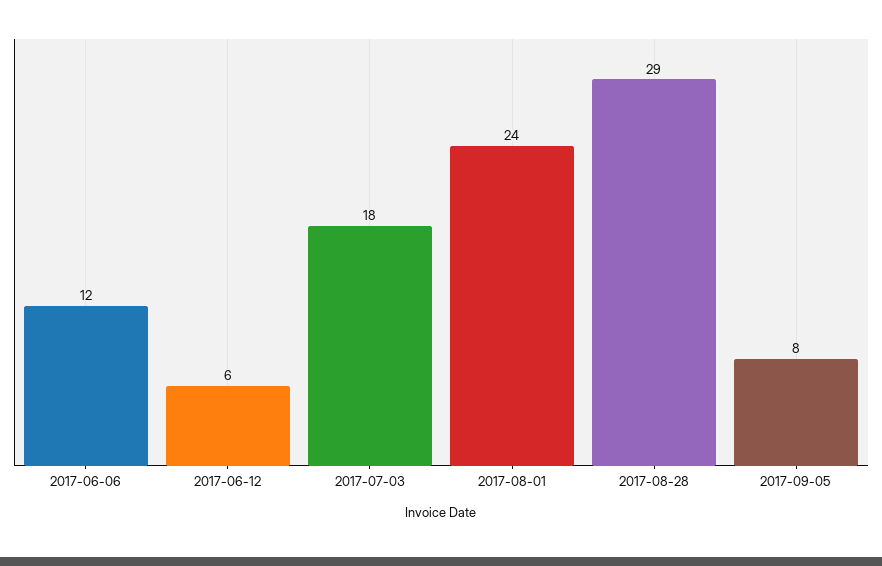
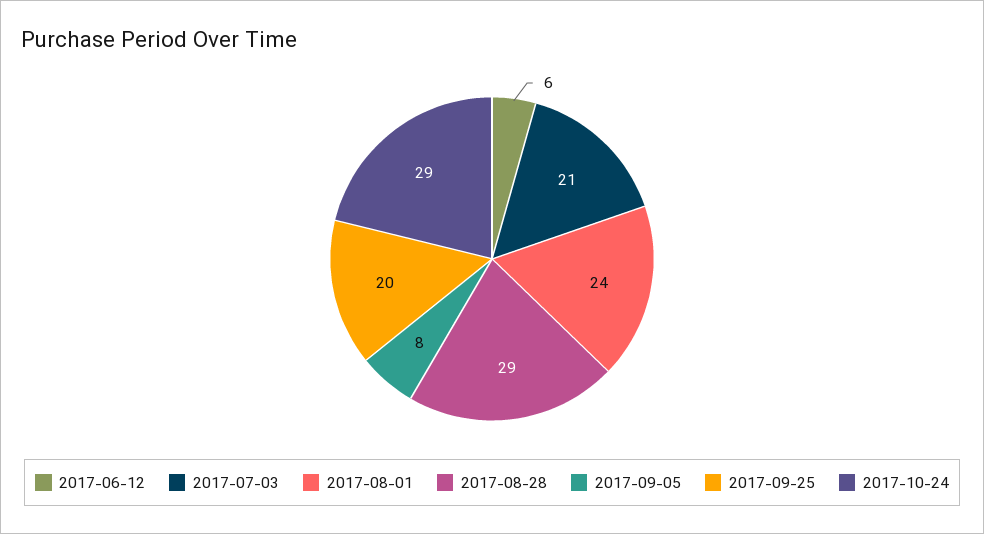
2017-06-06: 12 -> none
2017-07-03: 18 -> 21
2017-09-25: none -> 20
2017-10-24: none -> 29

